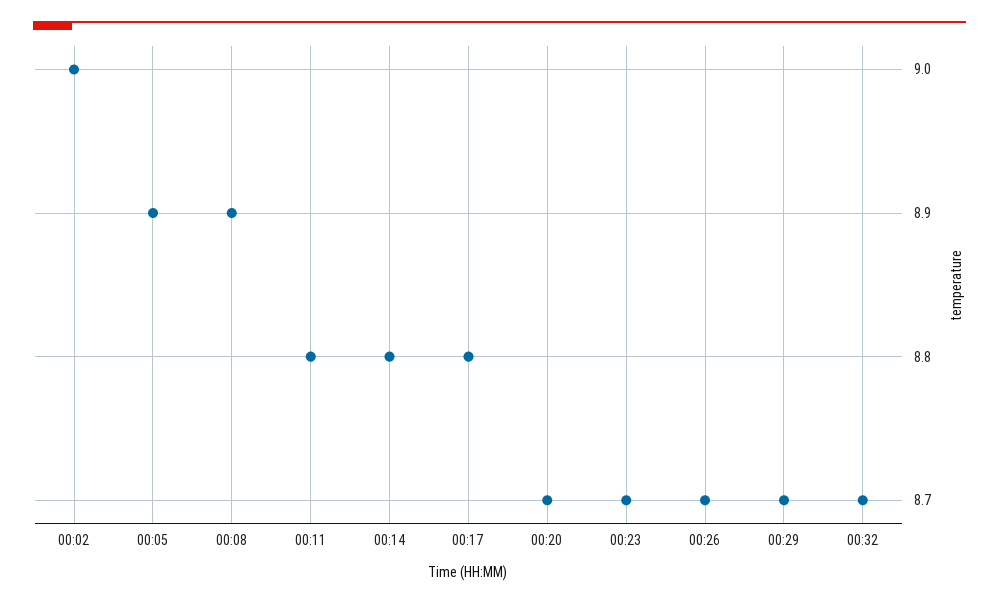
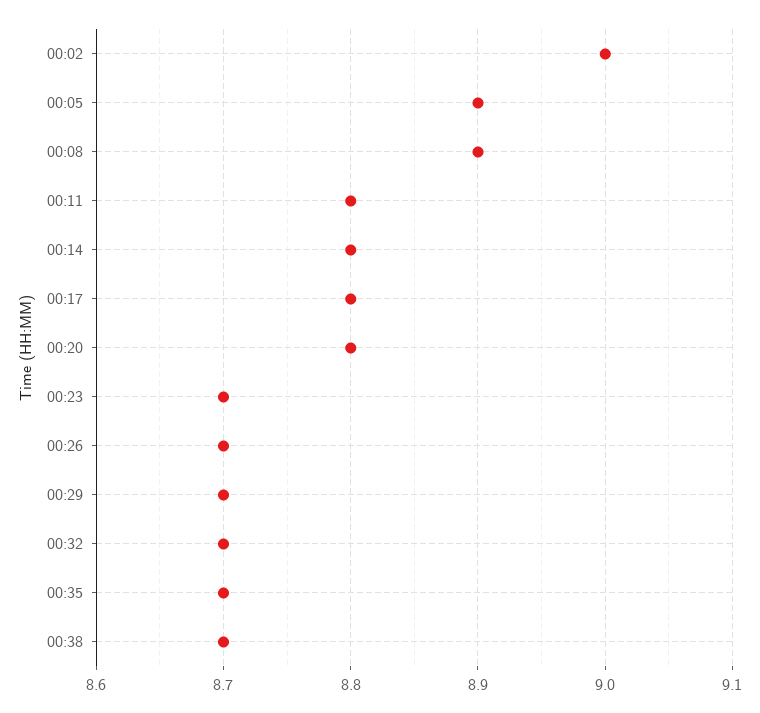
00:20: 8.7 -> 8.8
00:35: none -> 8.7
00:38: none -> 8.7

